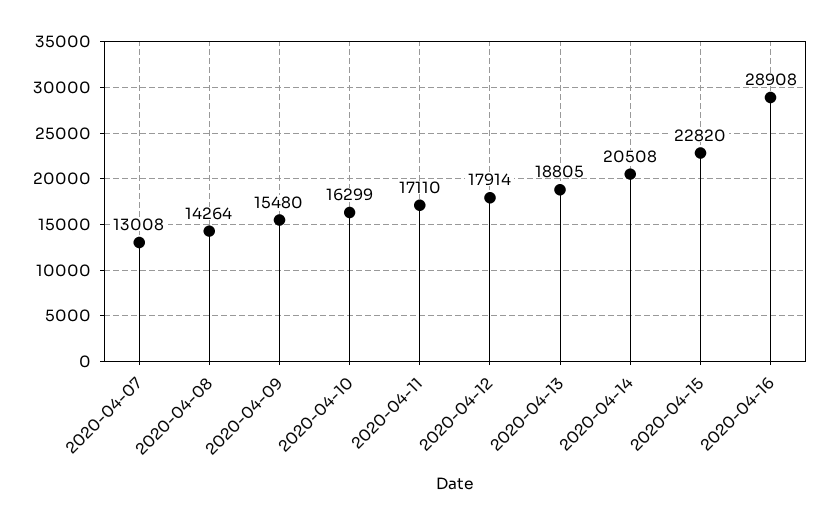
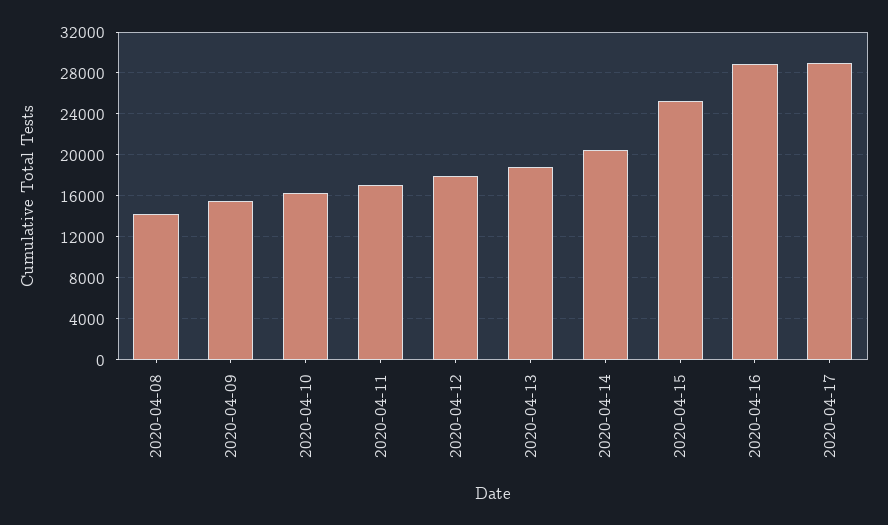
2020-04-07: 13008 -> none
2020-04-15: 22820 -> 25000
2020-04-17: none -> 29000

